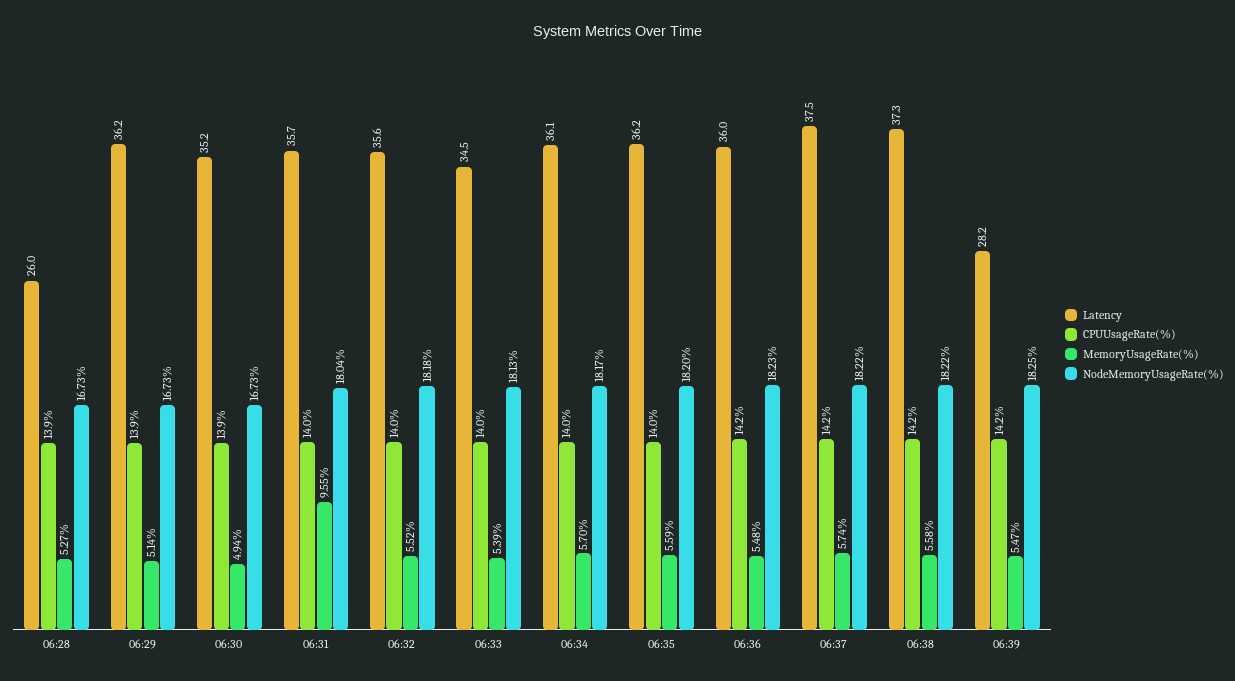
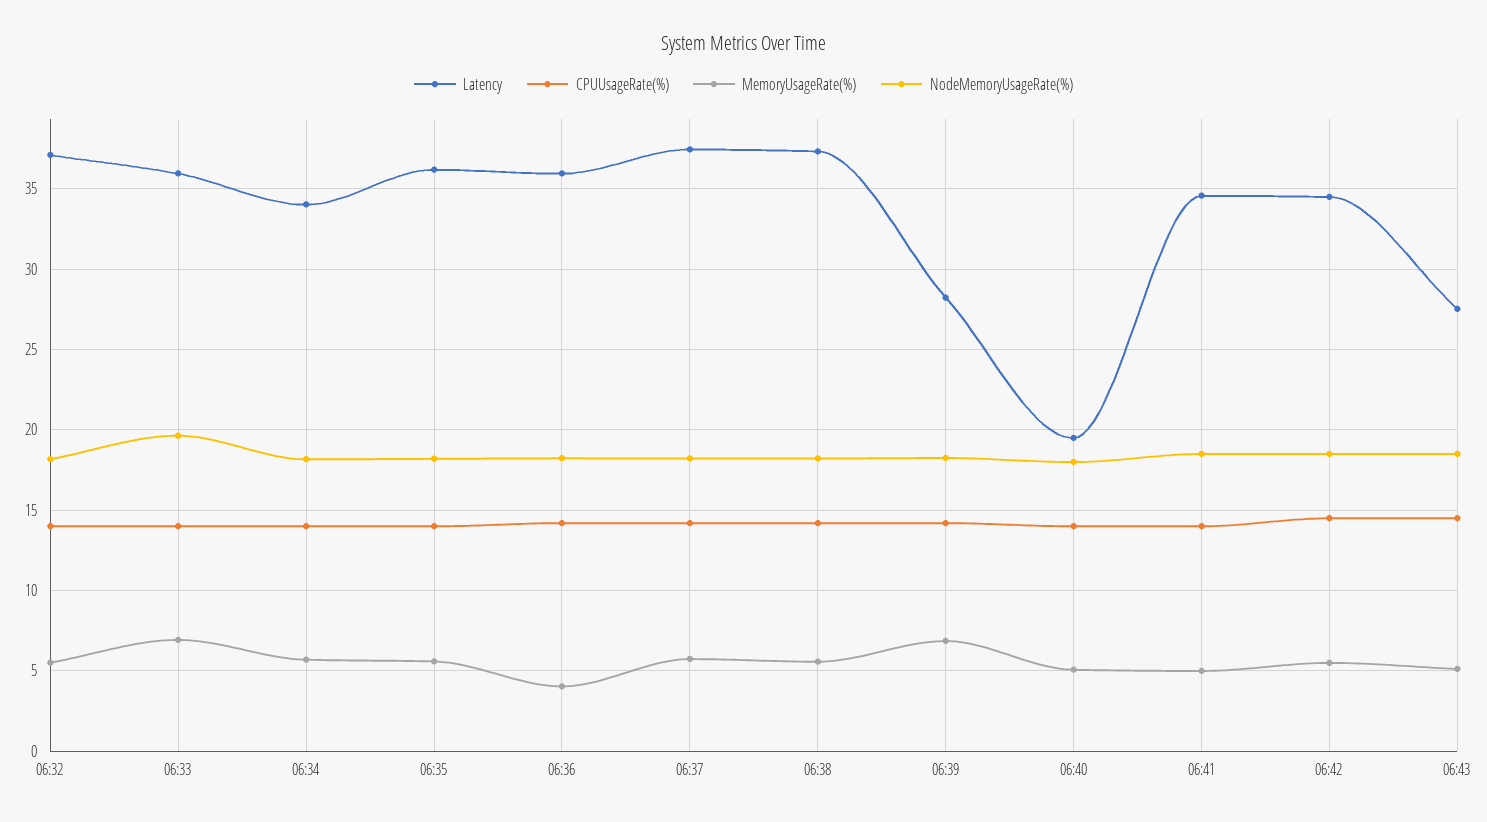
Latency, 06:28: 26 -> none
CPUUsageRate(%), 06:28: 13.9 -> none
MemoryUsageRate(%), 06:28: 5.27 -> none
NodeMemoryUsageRate(%), 06:28: 16.73 -> none
Latency, 06:29: 36.2 -> none
CPUUsageRate(%), 06:29: 13.9 -> none
MemoryUsageRate(%), 06:29: 5.14 -> none
NodeMemoryUsageRate(%), 06:29: 16.73 -> none
Latency, 06:30: 35.2 -> none
CPUUsageRate(%), 06:30: 13.9 -> none
MemoryUsageRate(%), 06:30: 4.94 -> none
NodeMemoryUsageRate(%), 06:30: 16.73 -> none
Latency, 06:31: 35.7 -> none
CPUUsageRate(%), 06:31: 14 -> none
MemoryUsageRate(%), 06:31: 9.55 -> none
NodeMemoryUsageRate(%), 06:31: 18.04 -> none
Latency, 06:32: 35.6 -> 37
Latency, 06:33: 34.5 -> 36
MemoryUsageRate(%), 06:33: 5.39 -> 7
NodeMemoryUsageRate(%), 06:33: 18.13 -> 19.5
Latency, 06:34: 36.1 -> 34
MemoryUsageRate(%), 06:36: 5.48 -> 4
MemoryUsageRate(%), 06:39: 5.47 -> 7
Latency, 06:40: none -> 19.5
CPUUsageRate(%), 06:40: none -> 14
MemoryUsageRate(%), 06:40: none -> 5
NodeMemoryUsageRate(%), 06:40: none -> 18
Latency, 06:41: none -> 34.5
CPUUsageRate(%), 06:41: none -> 14
MemoryUsageRate(%), 06:41: none -> 5
NodeMemoryUsageRate(%), 06:41: none -> 18.5
Latency, 06:42: none -> 34.5
CPUUsageRate(%), 06:42: none -> 14.5
MemoryUsageRate(%), 06:42: none -> 5.5
NodeMemoryUsageRate(%), 06:42: none -> 18.5
Latency, 06:43: none -> 27.5
CPUUsageRate(%), 06:43: none -> 14.5
MemoryUsageRate(%), 06:43: none -> 5
NodeMemoryUsageRate(%), 06:43: none -> 18.5

